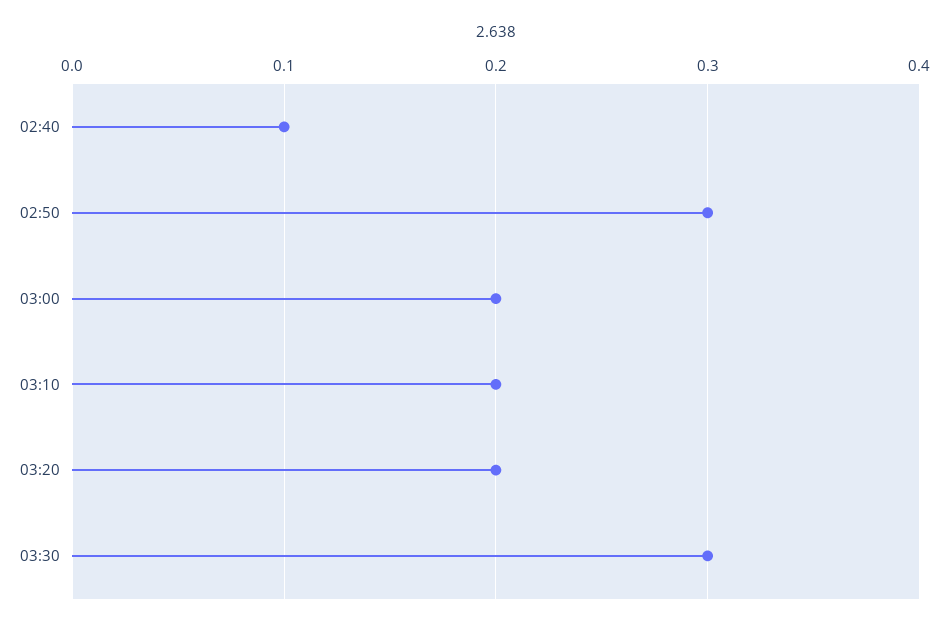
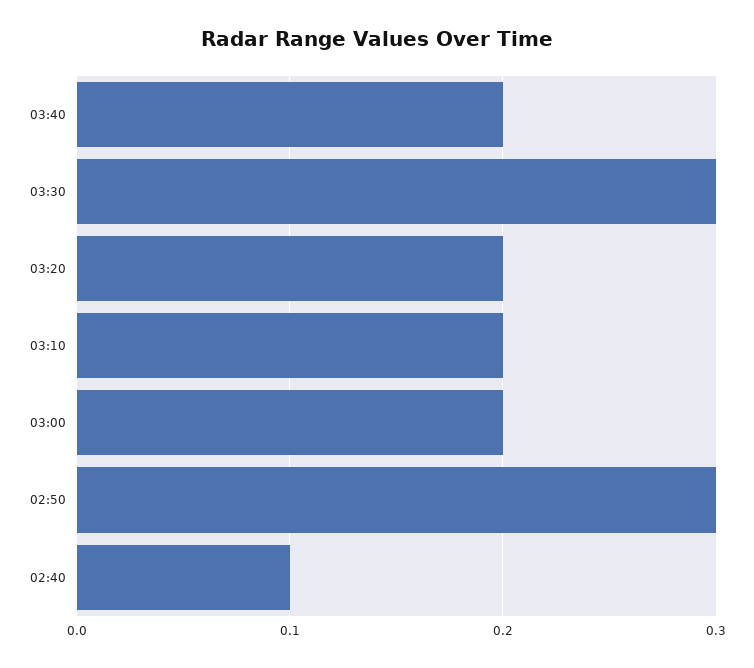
03:40: none -> 0.2

